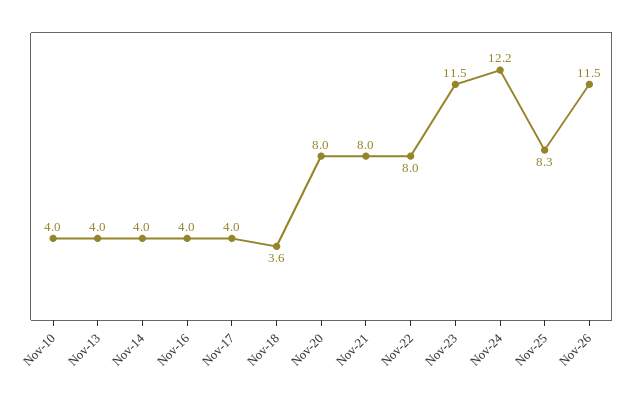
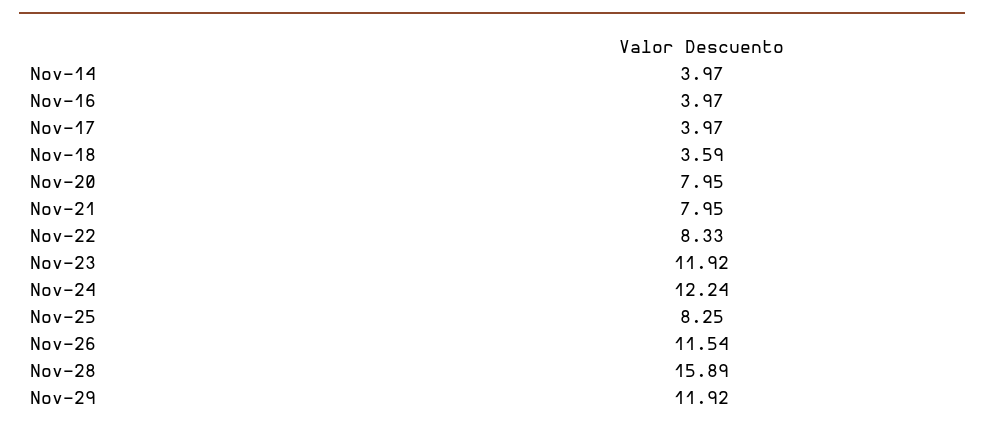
Nov-10: 4 -> none
Nov-13: 4 -> none
Nov-22: 8 -> 8.33
Nov-23: 11.5 -> 11.92
Nov-28: none -> 15.89
Nov-29: none -> 11.92

